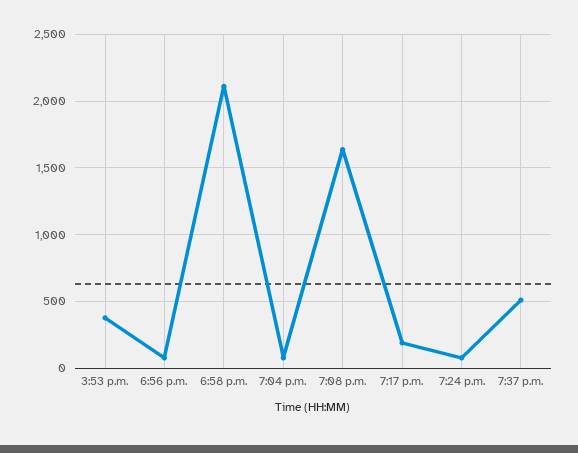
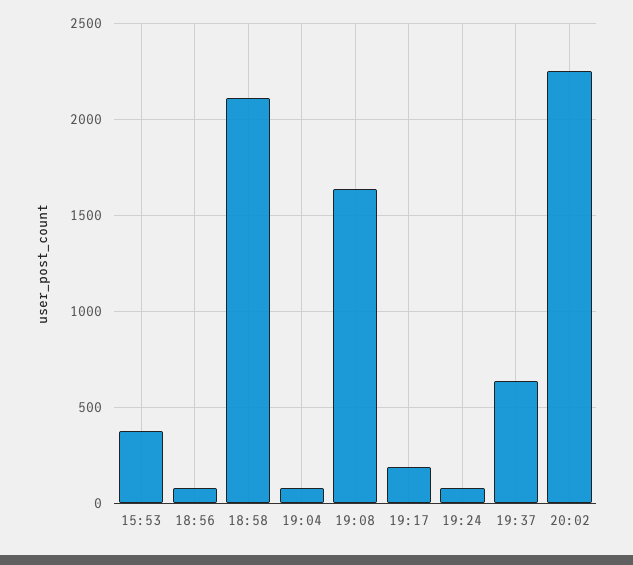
7:37 p.m.: 500 -> 650
20:02: none -> 2250

